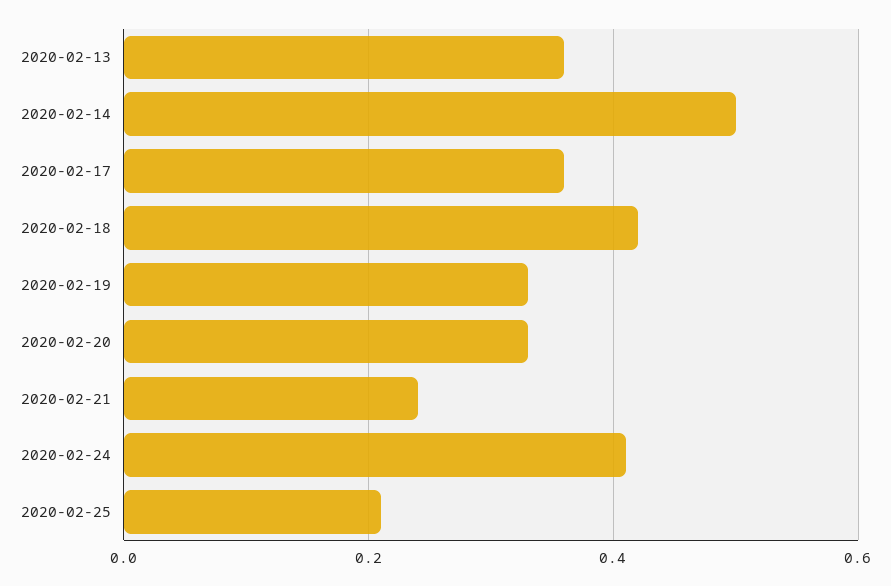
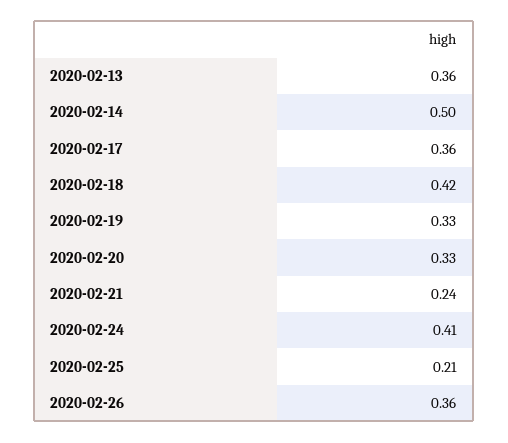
2020-02-26: none -> 0.36

